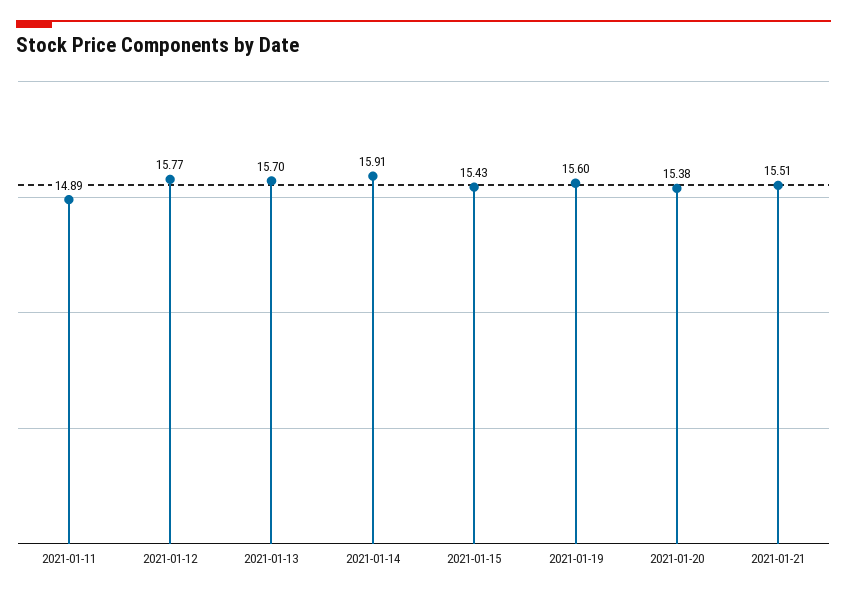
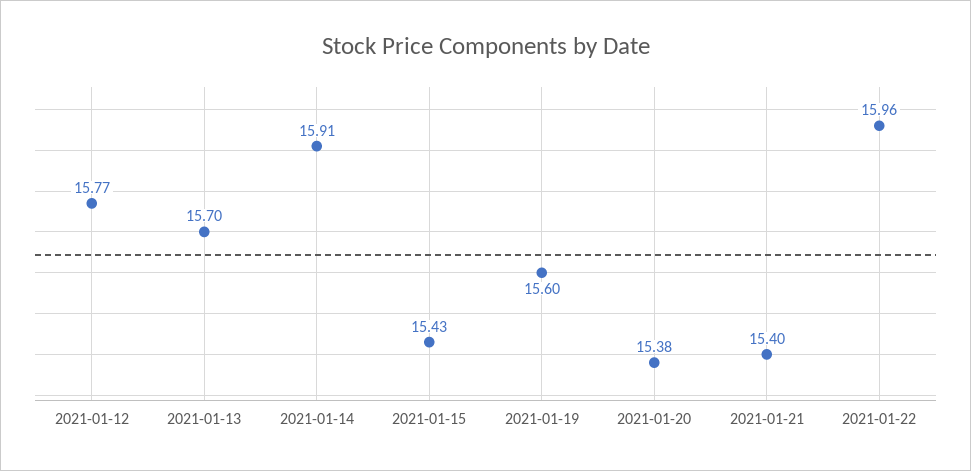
2021-01-11: 14.89 -> none
2021-01-21: 15.51 -> 15.4
2021-01-22: none -> 15.96

